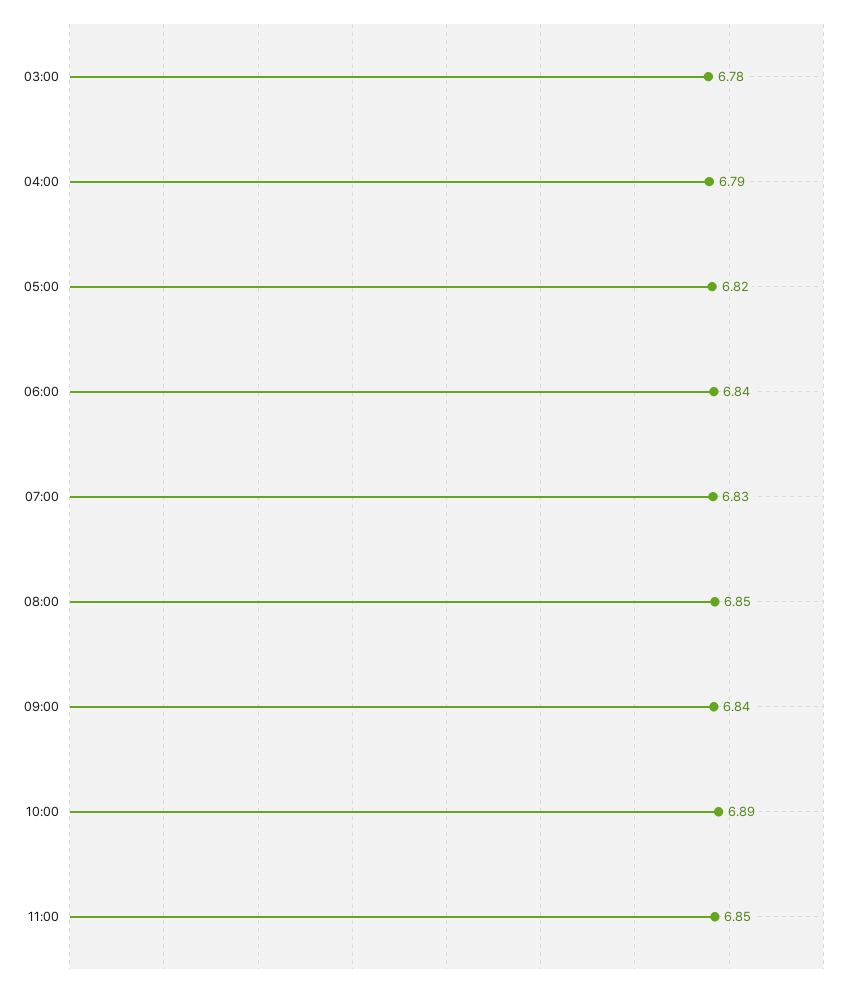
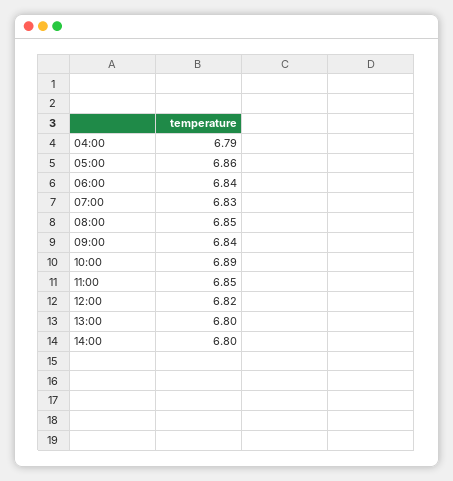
03:00: 6.78 -> none
05:00: 6.82 -> 6.86
12:00: none -> 6.82
13:00: none -> 6.8
14:00: none -> 6.8

